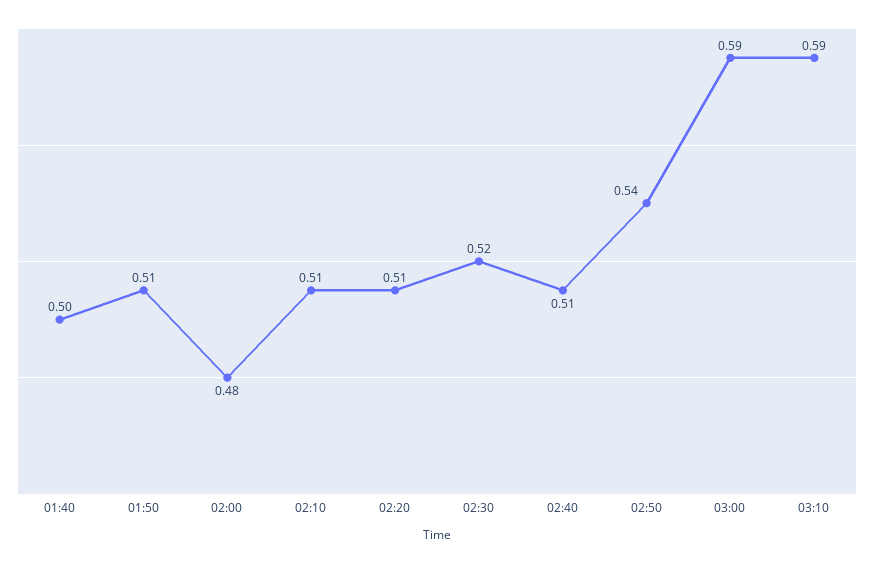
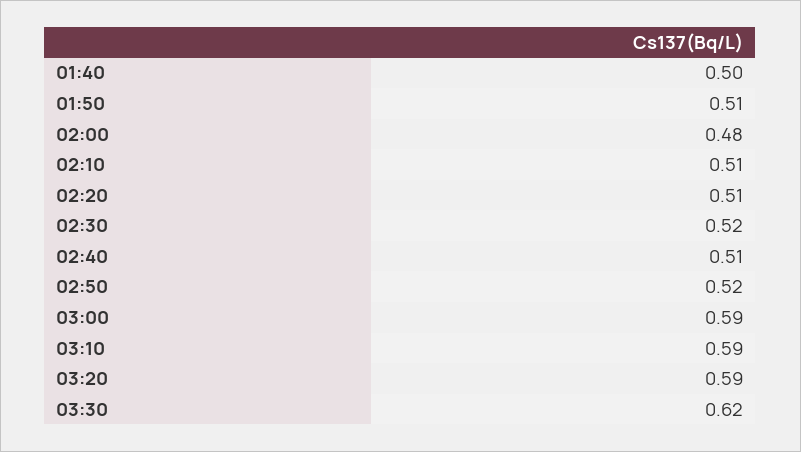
02:50: 0.54 -> 0.52
03:20: none -> 0.59
03:30: none -> 0.62

